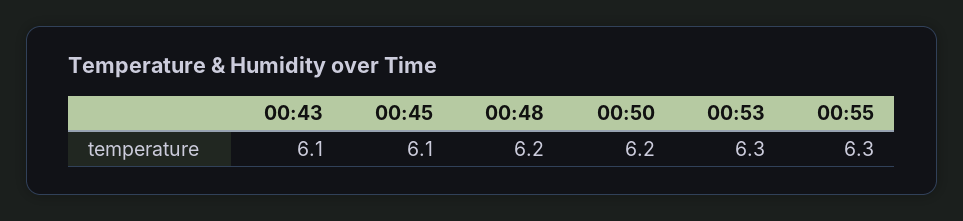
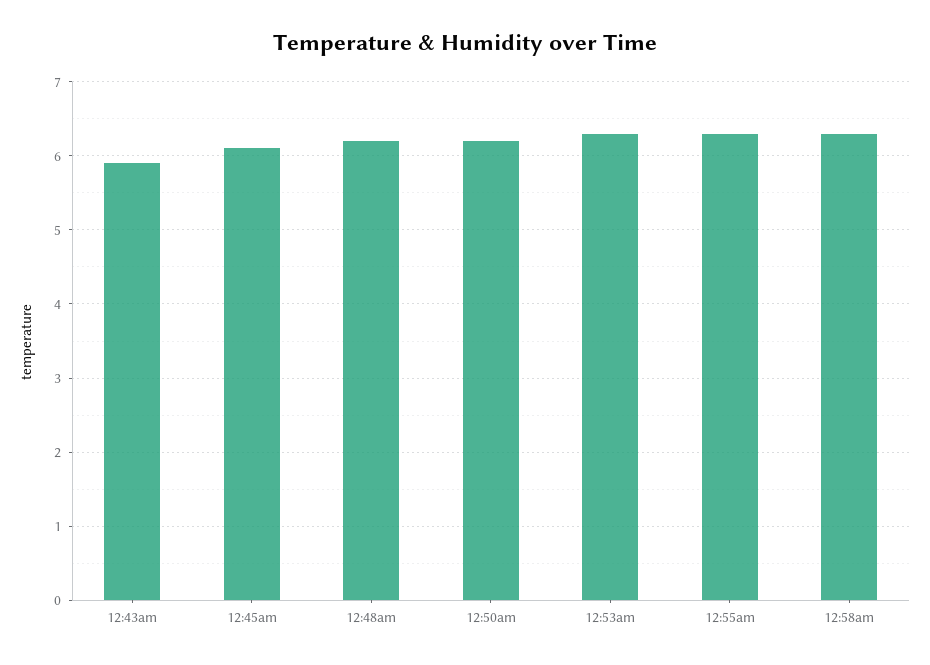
00:43: 6.1 -> 5.9
12:58am: none -> 6.3

